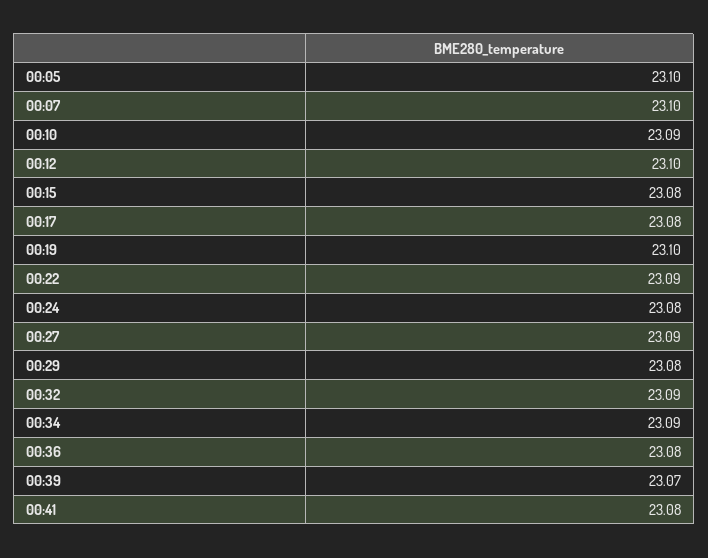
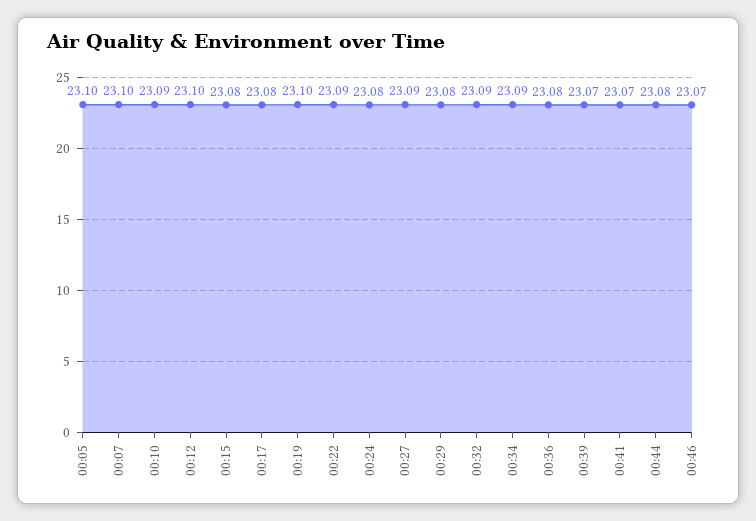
00:41: 23.08 -> 23.07
00:44: none -> 23.08
00:46: none -> 23.07

